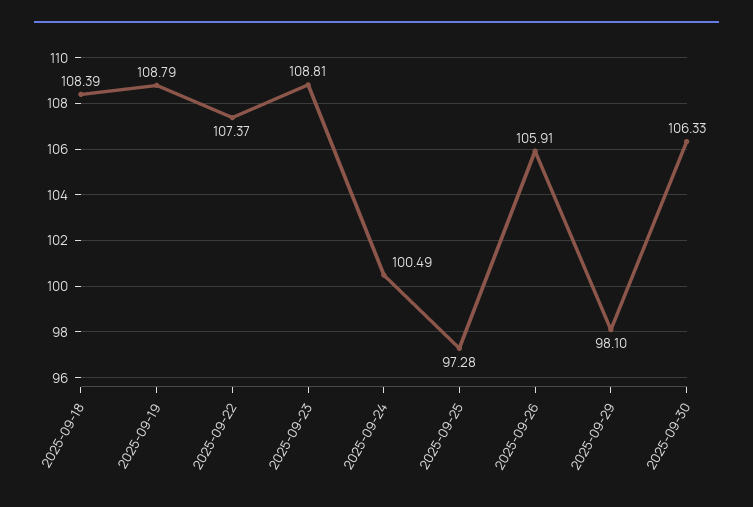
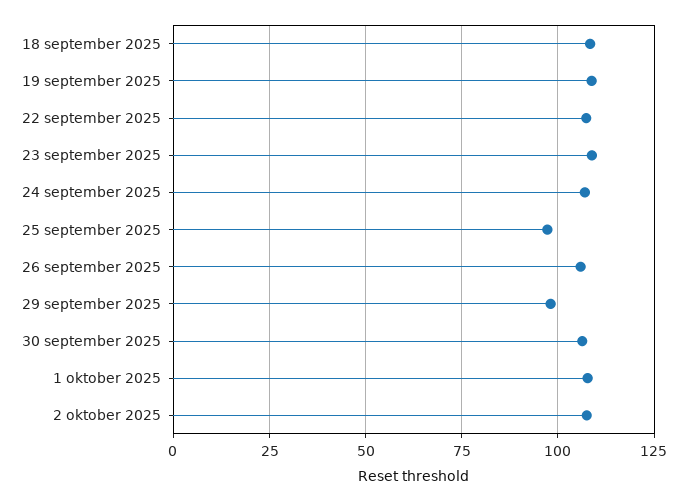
2025-09-24: 100.49 -> 107.5
1 oktober 2025: none -> 107.5
2 oktober 2025: none -> 107.5

